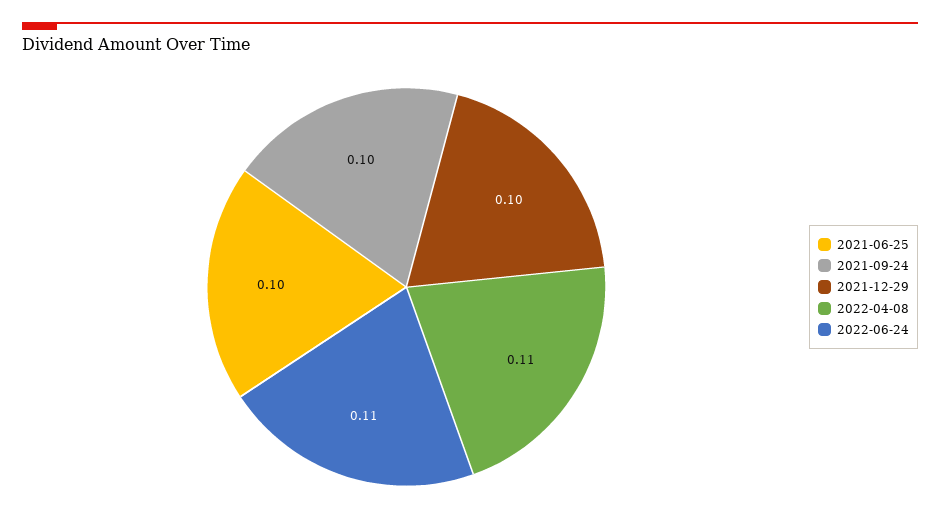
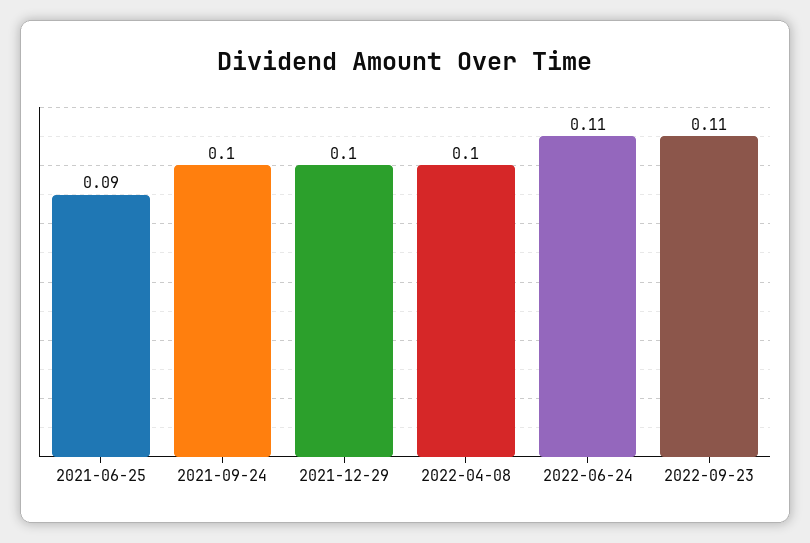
2021-06-25: 0.1 -> 0.09
2022-04-08: 0.11 -> 0.1
2022-09-23: none -> 0.11

